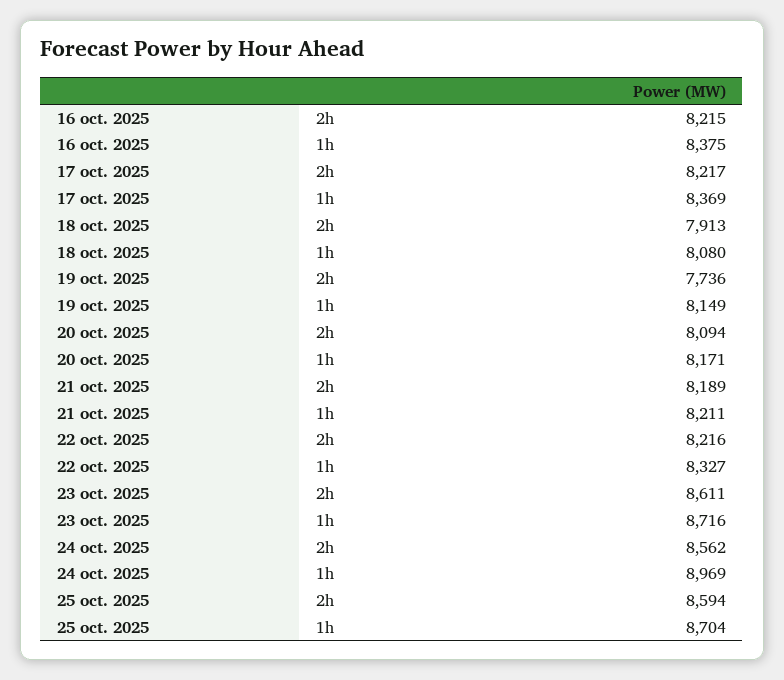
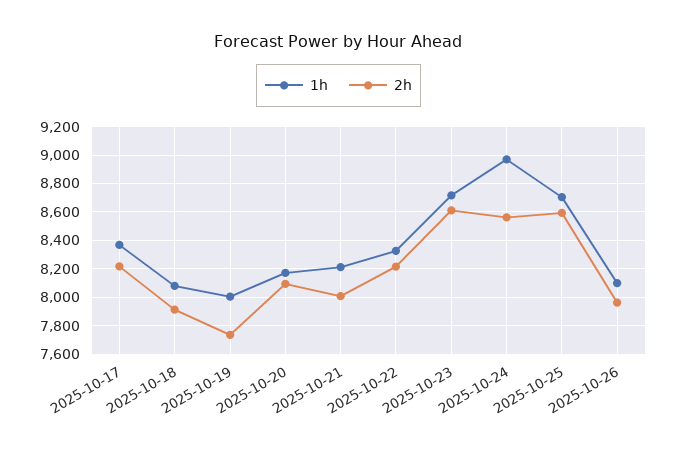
2h, 16 oct. 2025: 8215 -> none
1h, 16 oct. 2025: 8375 -> none
1h, 19 oct. 2025: 8149 -> 8000
2h, 21 oct. 2025: 8189 -> 8000
1h, 2025-10-26: none -> 8100
2h, 2025-10-26: none -> 7950

